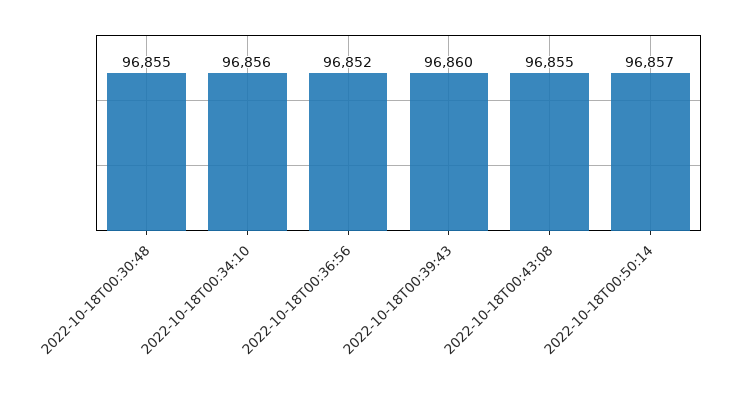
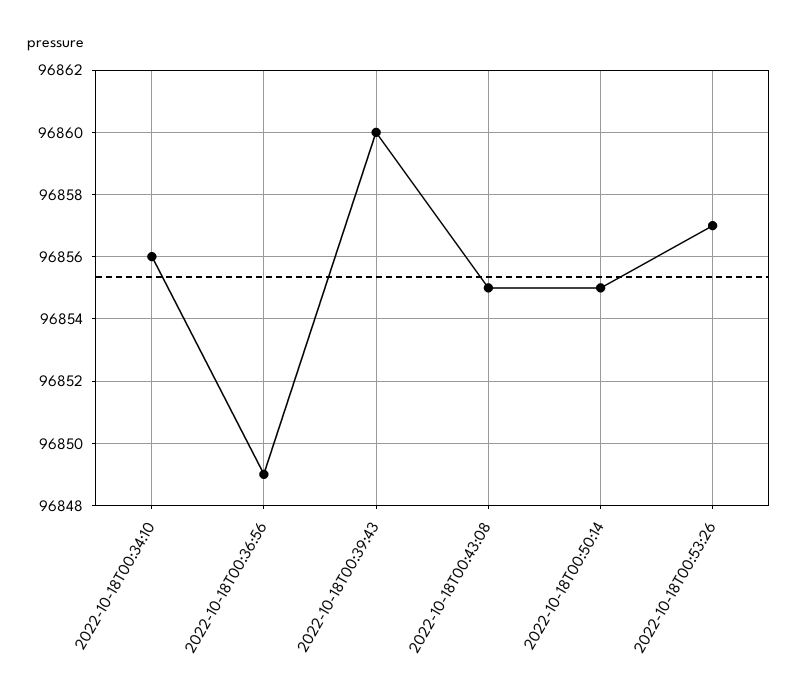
2022-10-18T00:30:48: 96855 -> none
2022-10-18T00:36:56: 96852 -> 96849
2022-10-18T00:50:14: 96857 -> 96855
2022-10-18T00:53:26: none -> 96857

